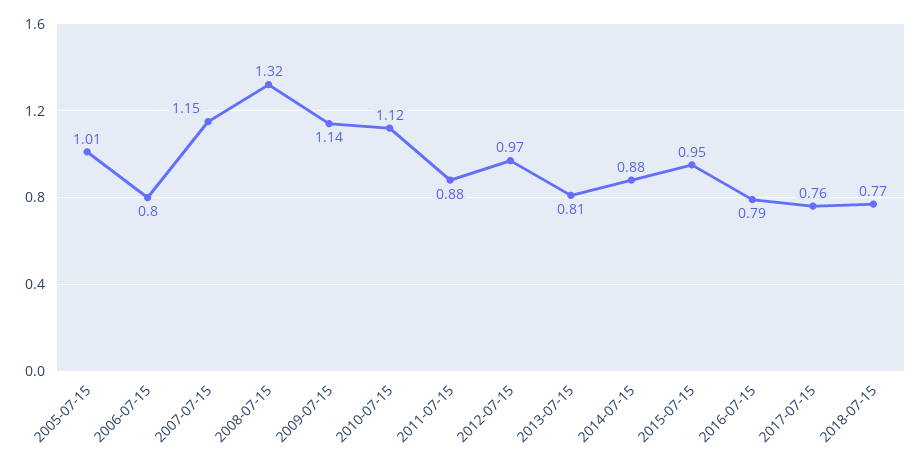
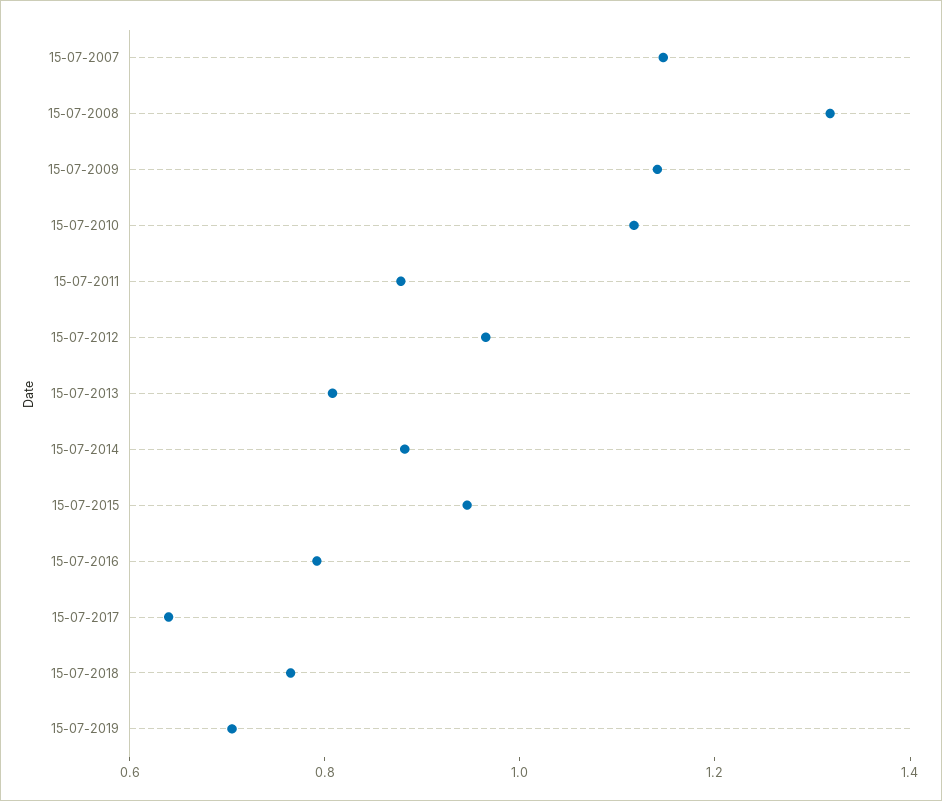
2005-07-15: 1.01 -> none
2006-07-15: 0.8 -> none
2017-07-15: 0.76 -> 0.65
15-07-2019: none -> 0.7

